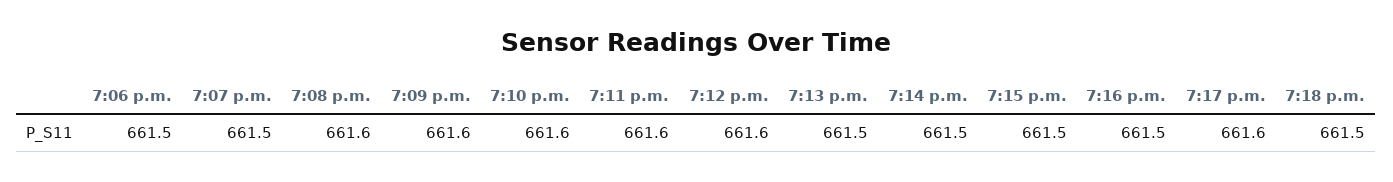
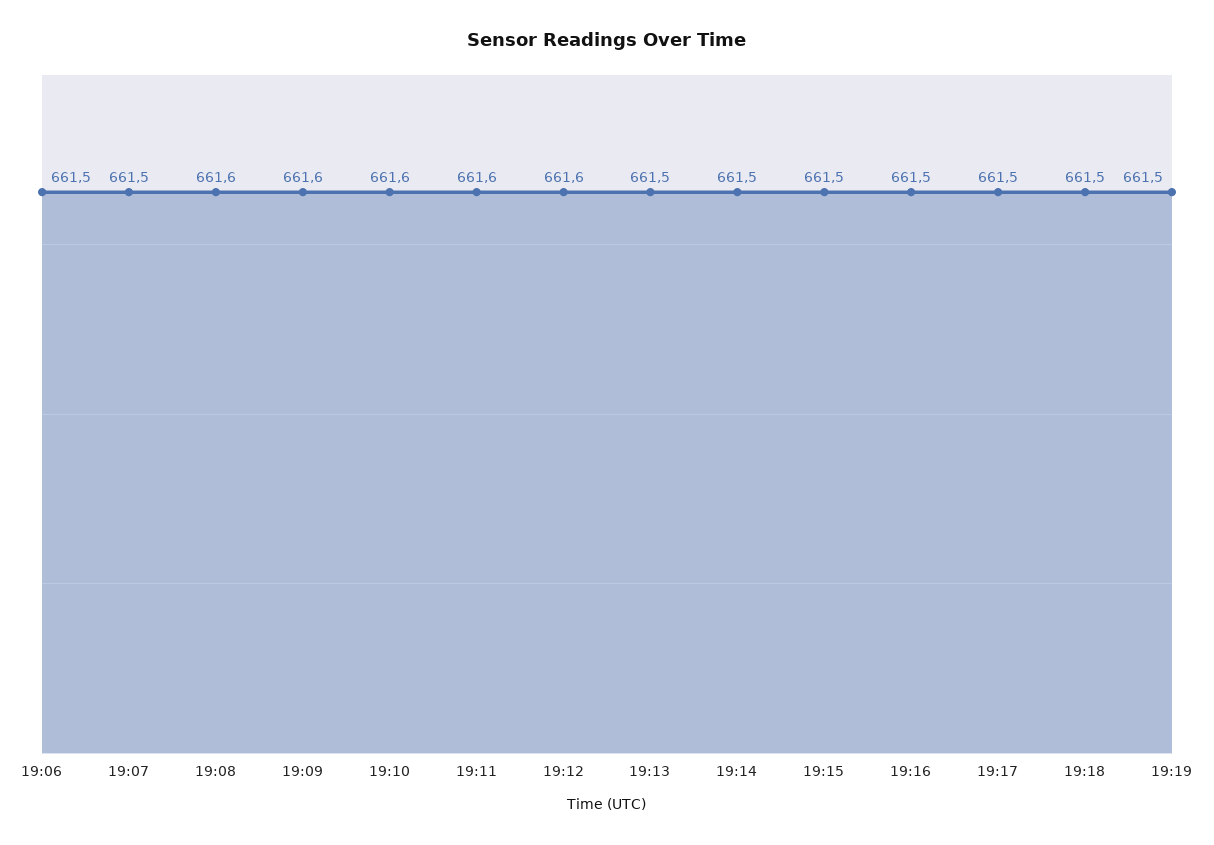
7:17 p.m.: 661.6 -> 661.5
19:19: none -> 661.5

